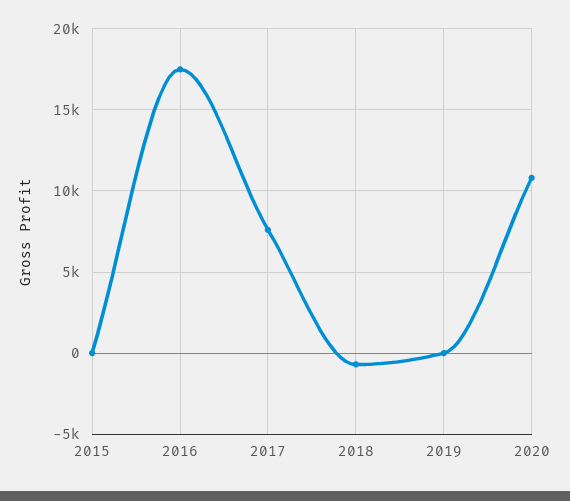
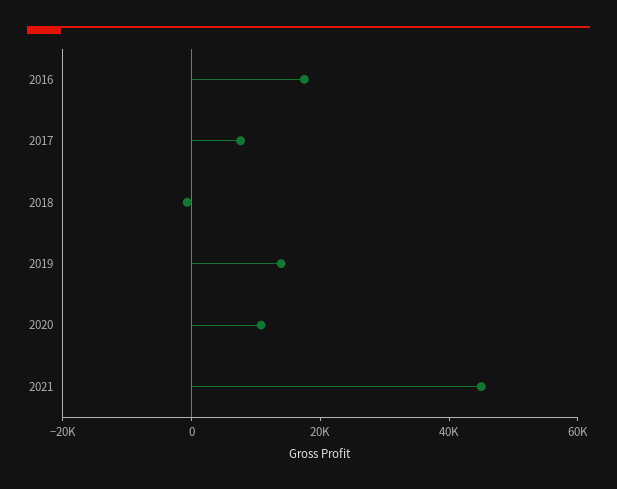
2015: 0 -> none
2019: 0 -> 15000
2021: none -> 45000

